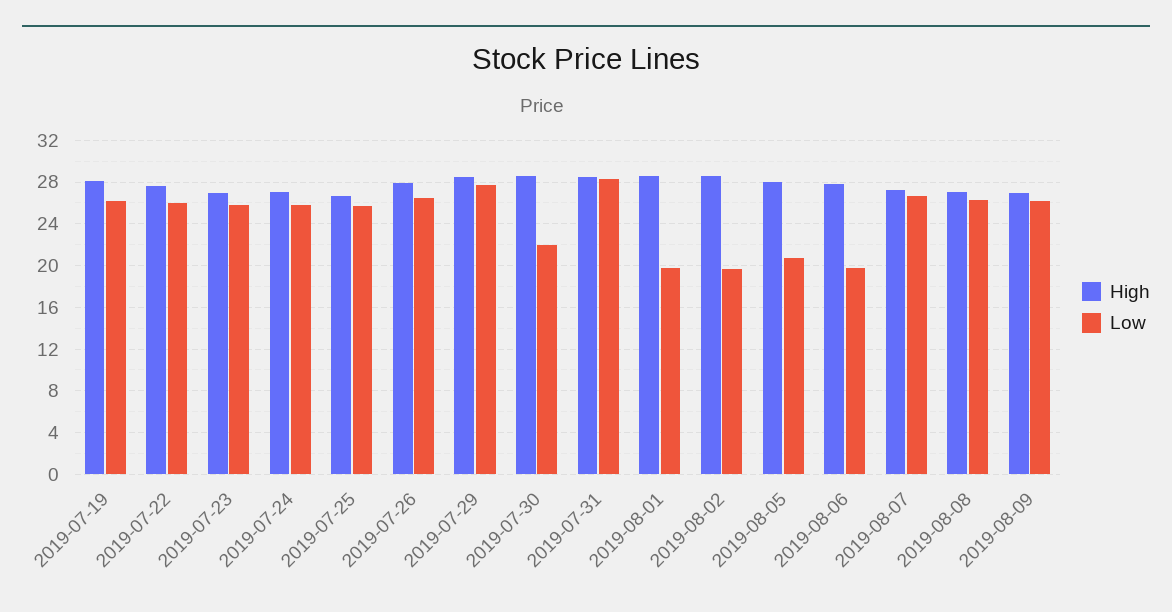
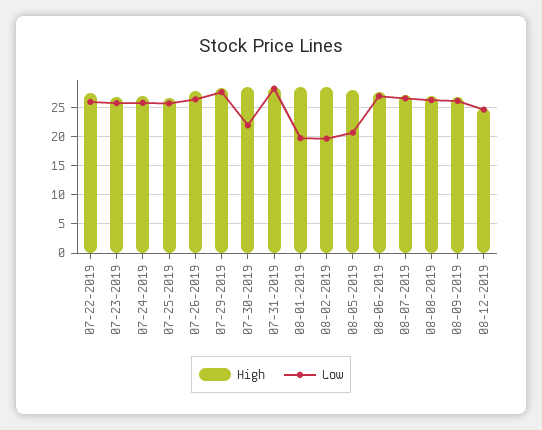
High, 2019-07-19: 28 -> none
Low, 2019-07-19: 26 -> none
Low, 2019-08-06: 20 -> 27.5
High, 08-12-2019: none -> 25
Low, 08-12-2019: none -> 25

